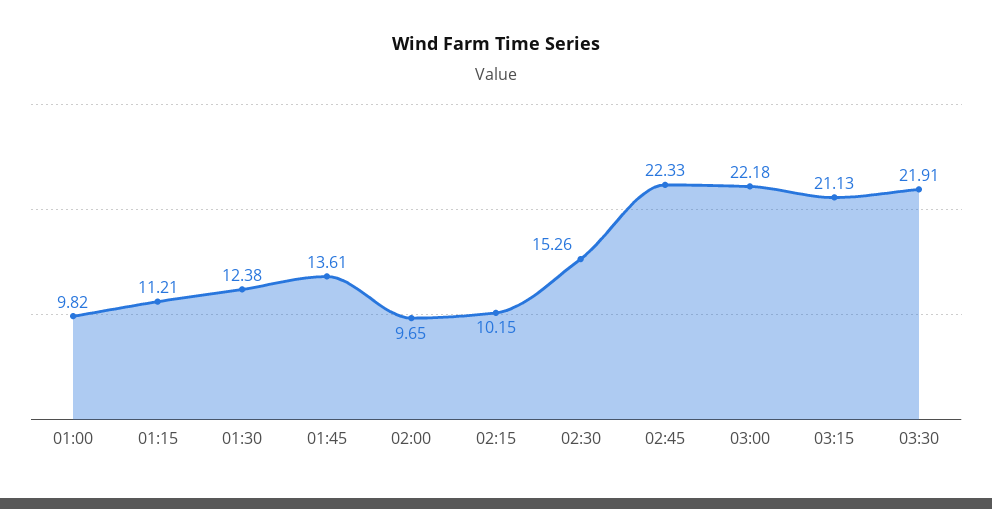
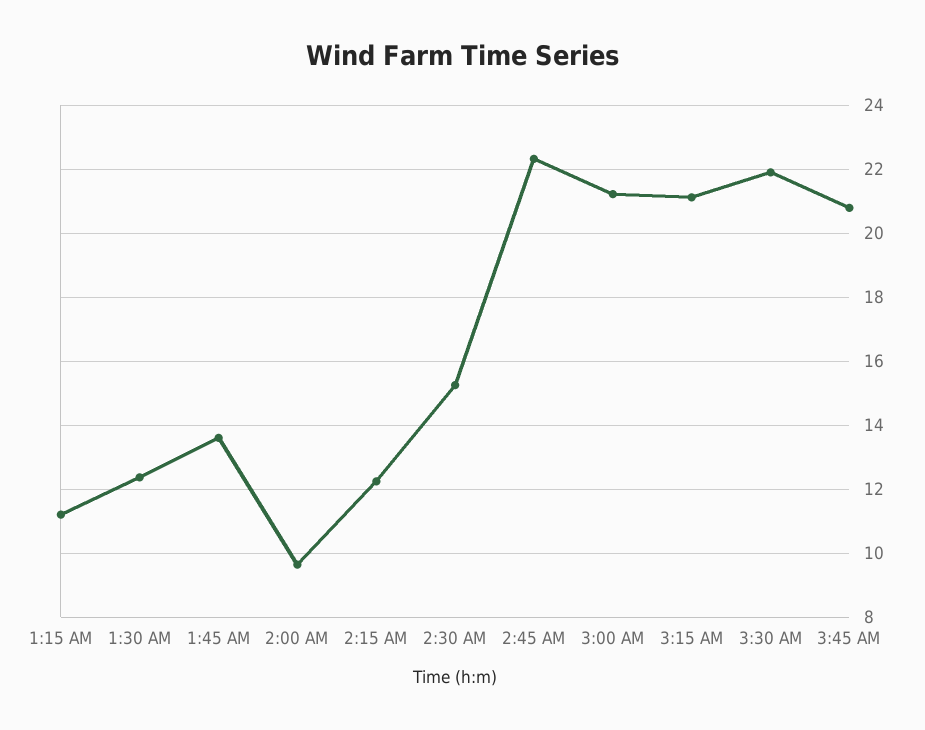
01:00: 9.82 -> none
02:15: 10.15 -> 12.2
03:00: 22.18 -> 21.2
3:45 AM: none -> 20.8

